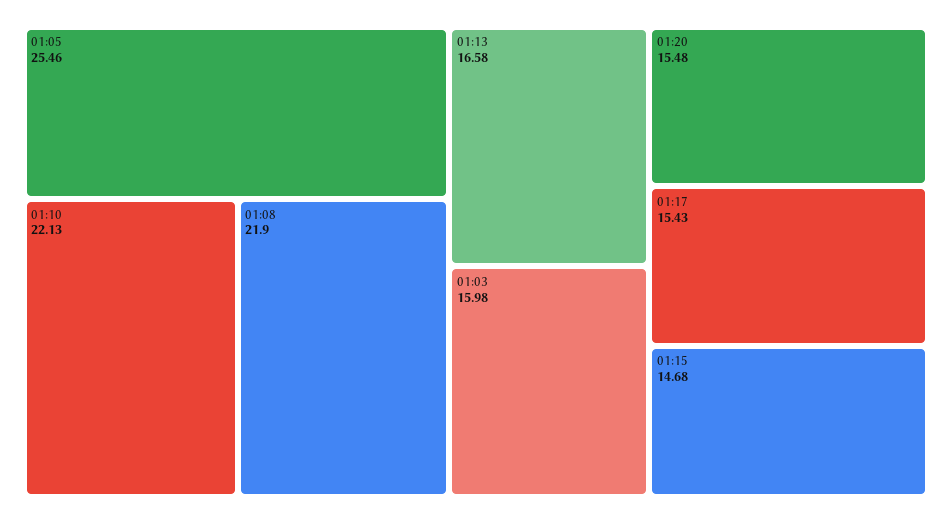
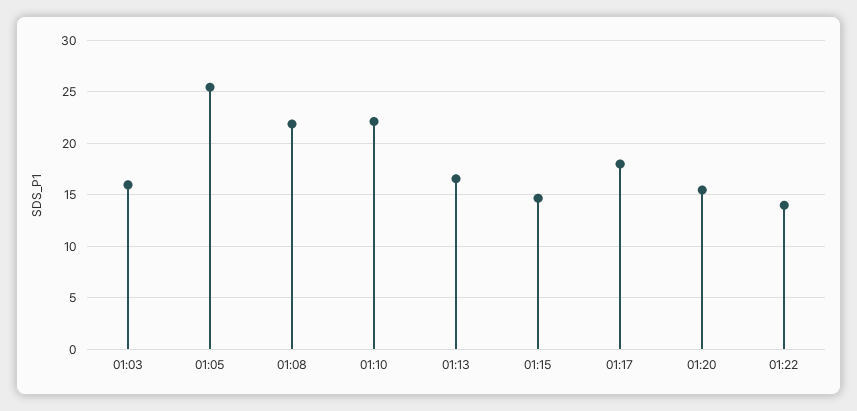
01:17: 15.43 -> 18
01:22: none -> 14

